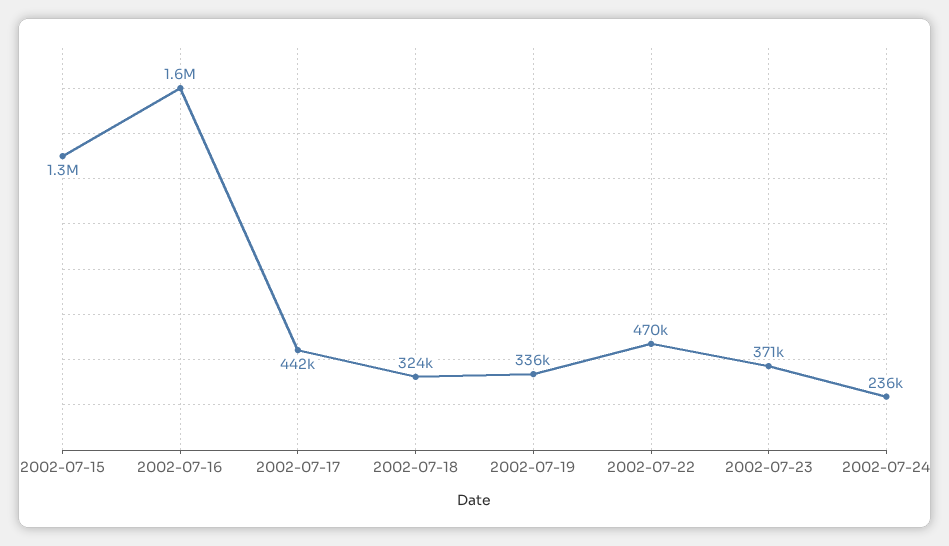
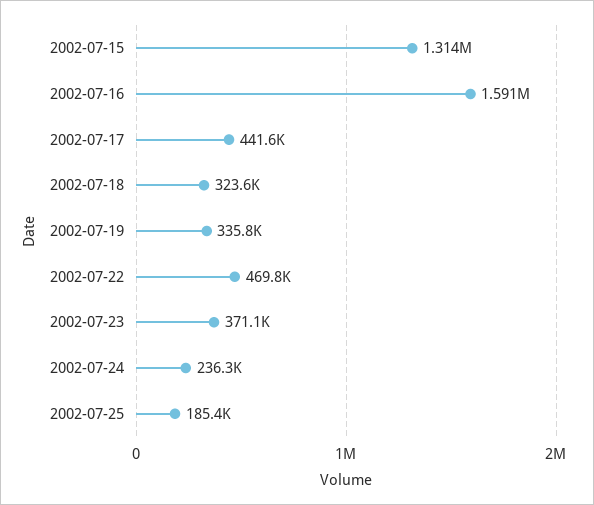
2002-07-25: none -> 185400

